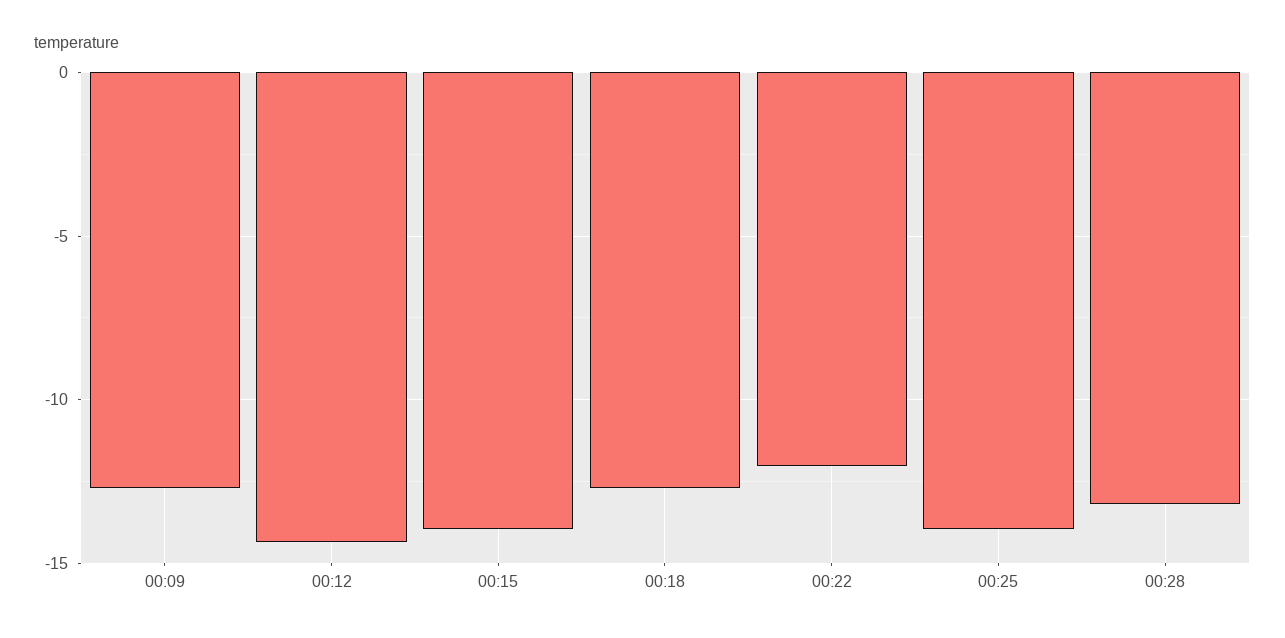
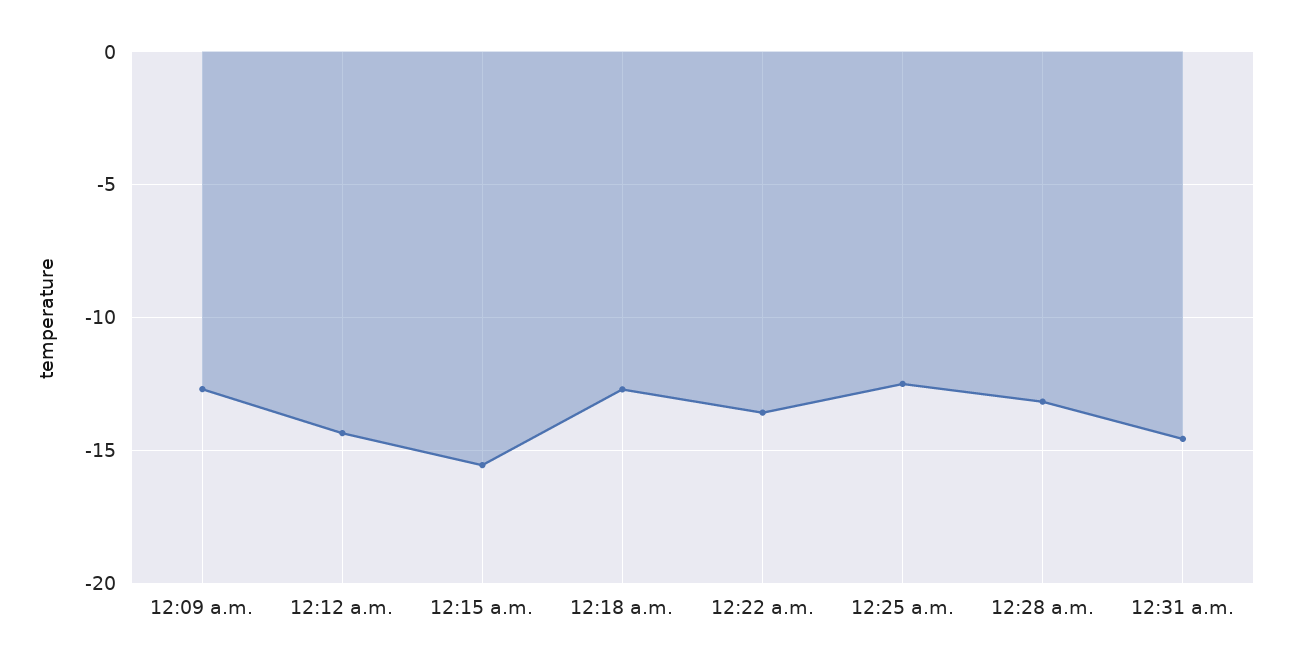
00:15: -14 -> -15.5
00:22: -12 -> -13.5
00:25: -14 -> -12.5
12:31 a.m.: none -> -14.5

